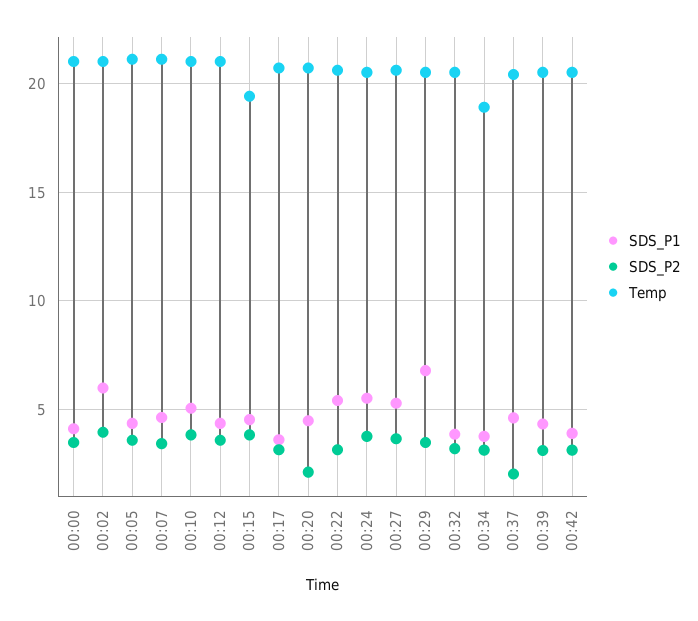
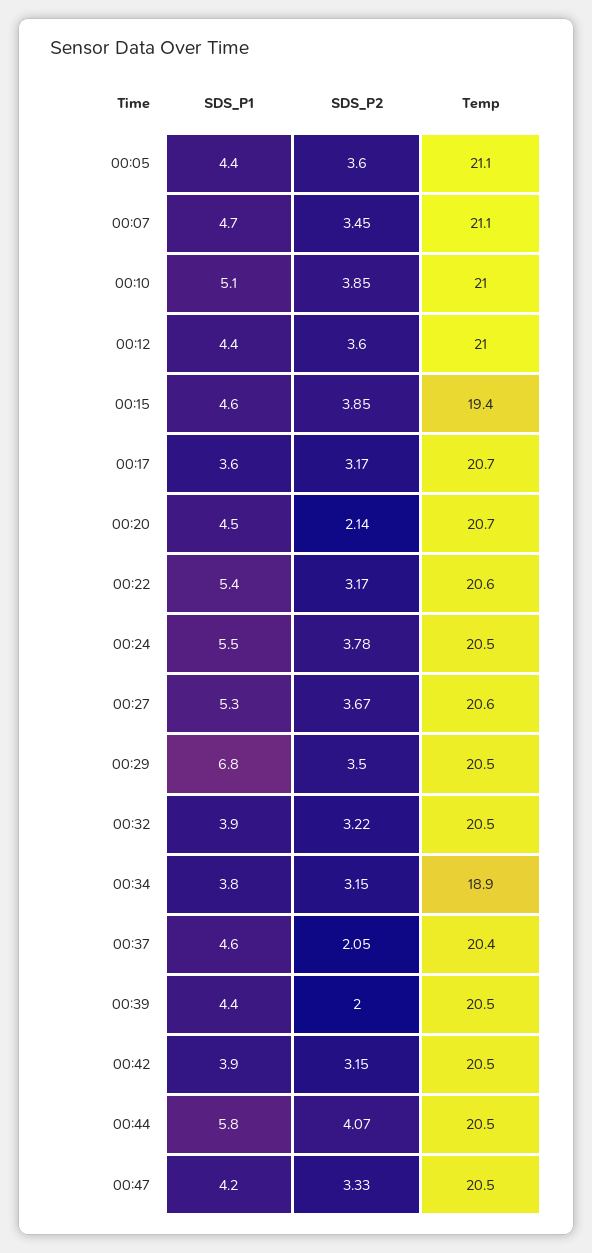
SDS_P1, 00:00: 4 -> none
SDS_P2, 00:00: 3.5 -> none
Temp, 00:00: 21 -> none
SDS_P1, 00:02: 6 -> none
SDS_P2, 00:02: 4 -> none
Temp, 00:02: 21 -> none
SDS_P2, 00:39: 3 -> 2
SDS_P1, 00:44: none -> 5.8
SDS_P2, 00:44: none -> 4.07
Temp, 00:44: none -> 20.5
SDS_P1, 00:47: none -> 4.2
SDS_P2, 00:47: none -> 3.33
Temp, 00:47: none -> 20.5

